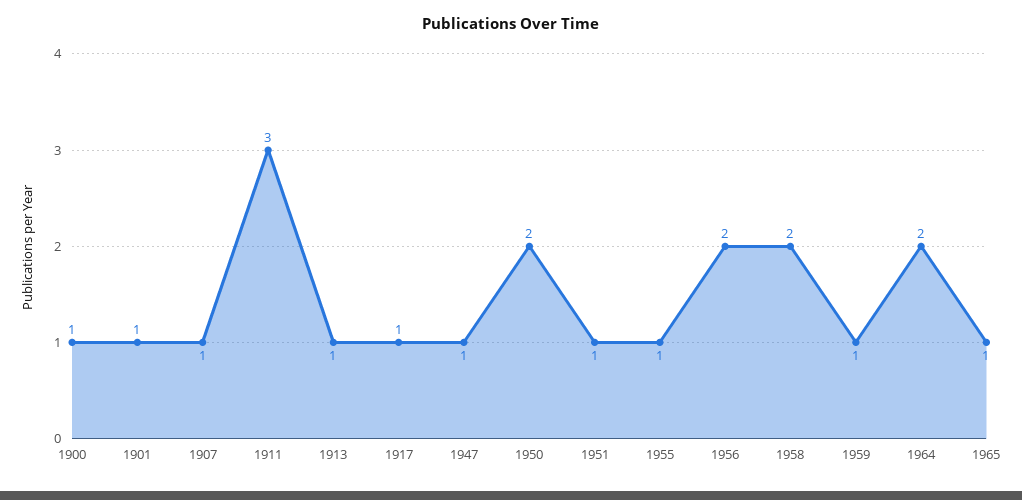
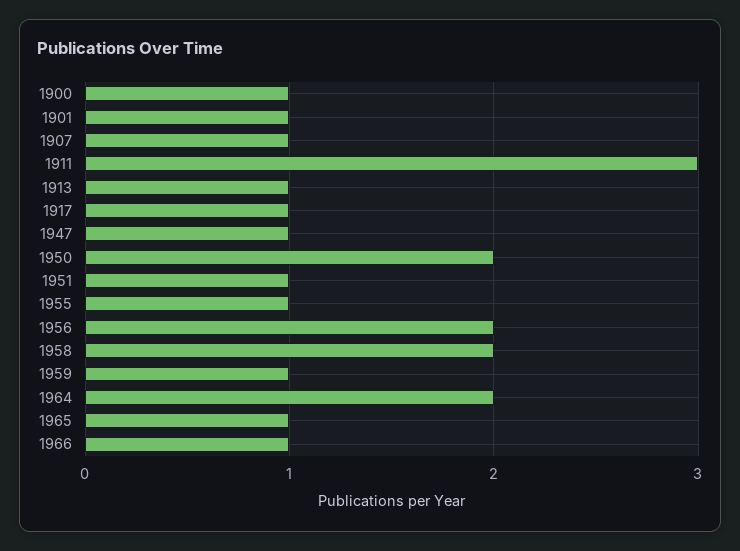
1966: none -> 1

